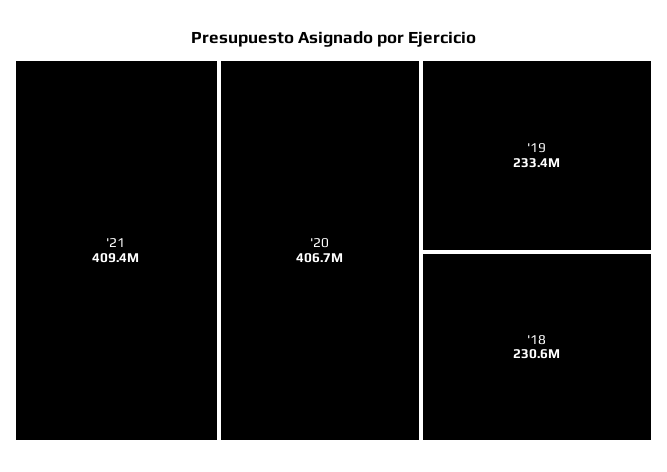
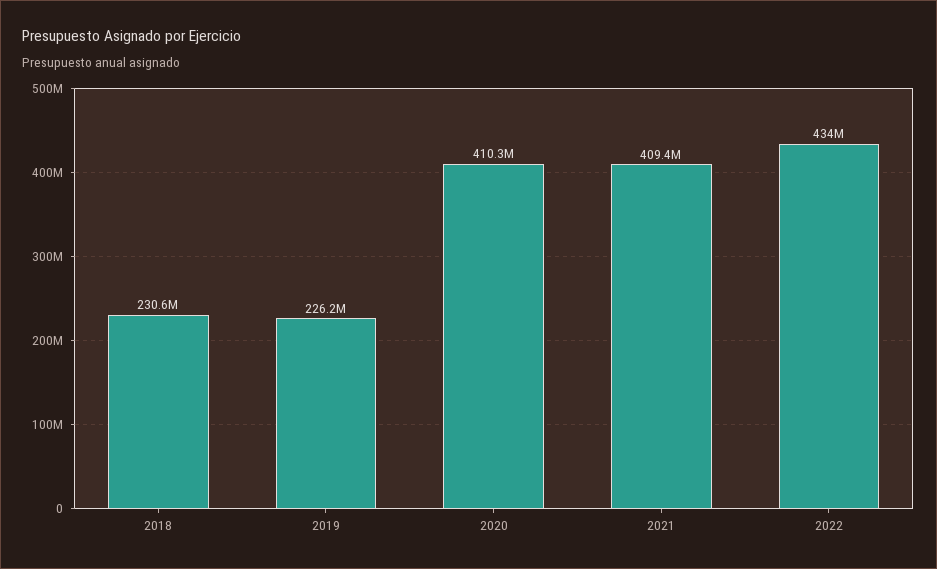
'20: 406700000 -> 410300000
'19: 233400000 -> 226200000
2022: none -> 434000000

